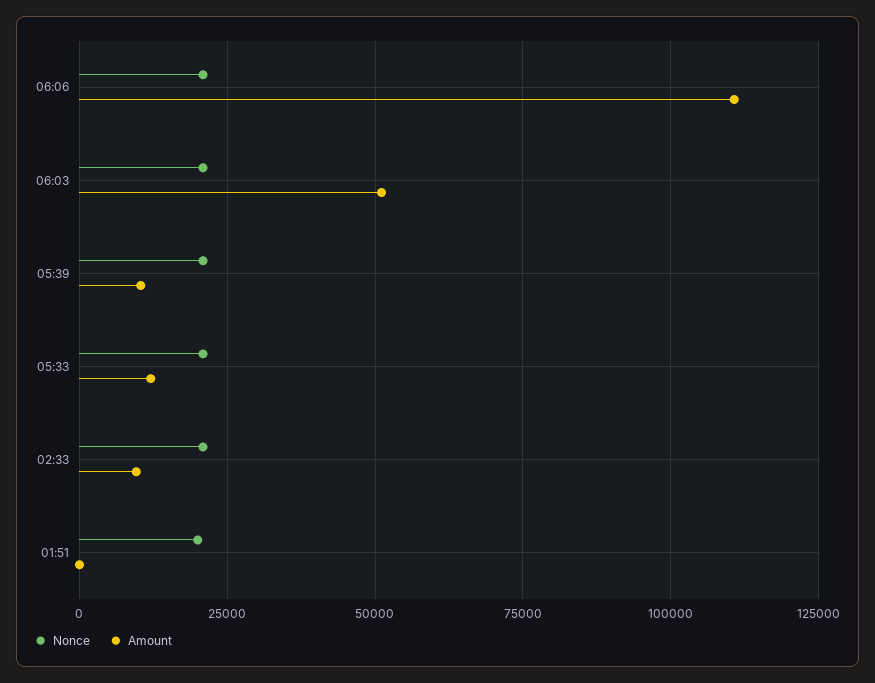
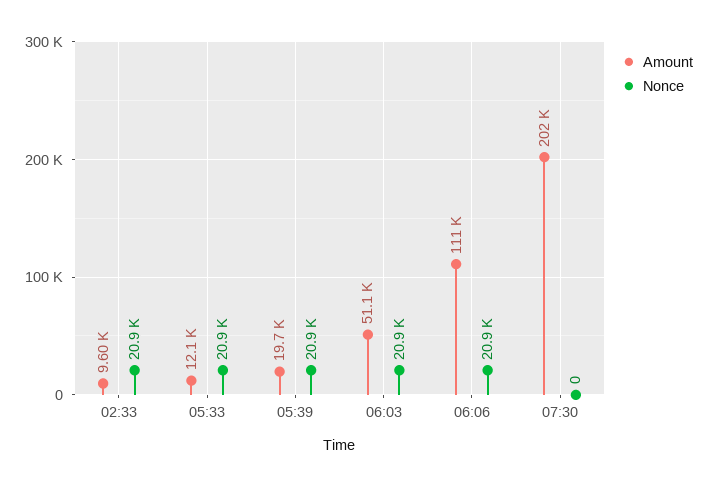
Amount, 05:39: 10000 -> 19700
Nonce, 01:51: 20000 -> none
Amount, 01:51: 0 -> none
Amount, 07:30: none -> 202000
Nonce, 07:30: none -> 0

